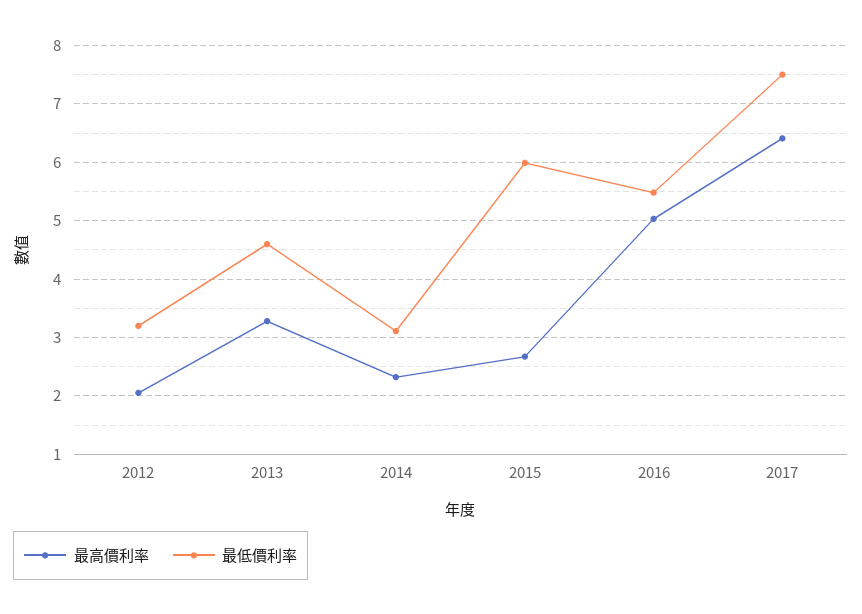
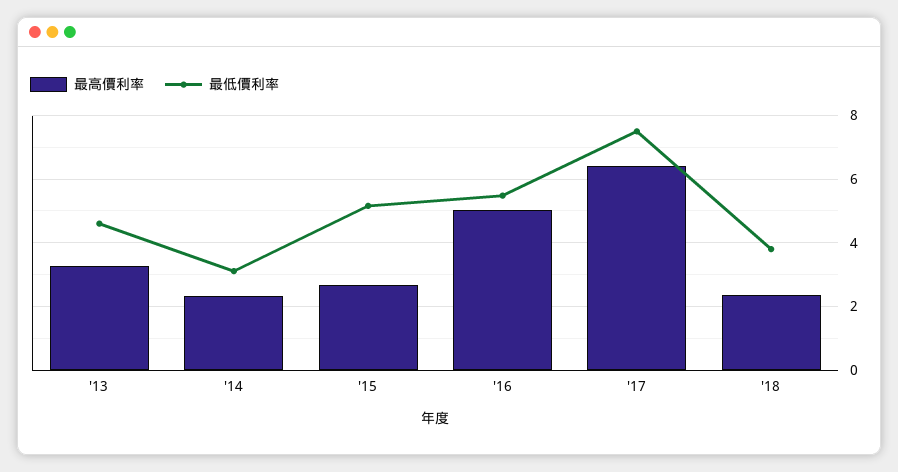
最高價利率, 2012: 2 -> none
最低價利率, 2012: 3.2 -> none
最低價利率, 2015: 6 -> 5.2
最高價利率, '18: none -> 2.4
最低價利率, '18: none -> 3.8

